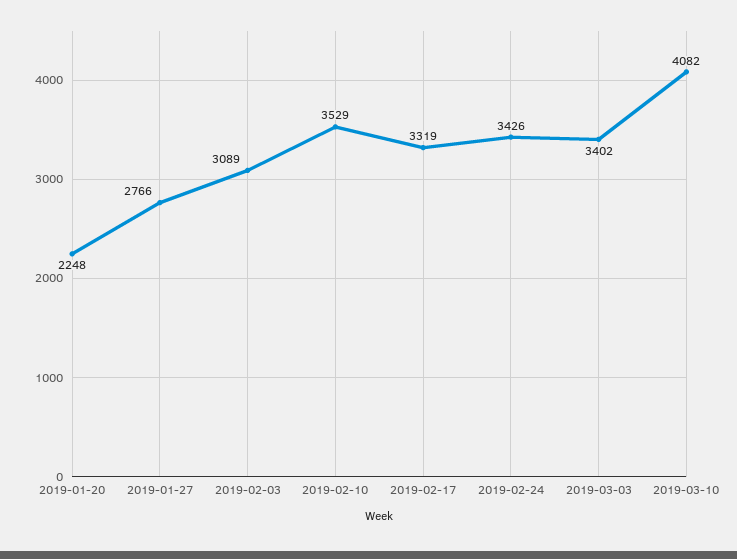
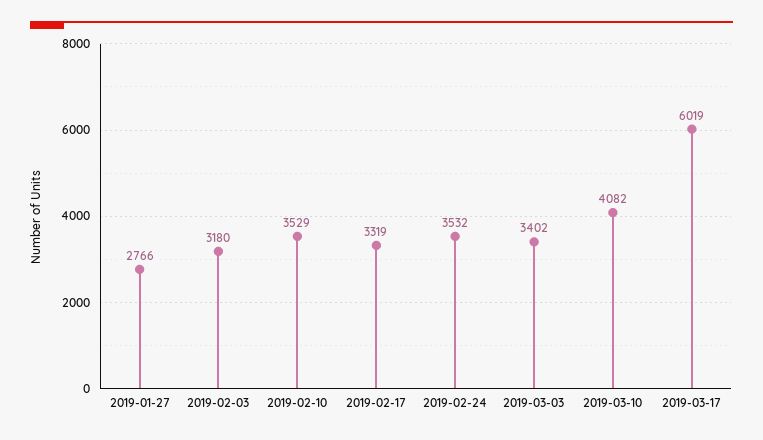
2019-01-20: 2248 -> none
2019-02-03: 3089 -> 3180
2019-02-24: 3426 -> 3532
2019-03-17: none -> 6019

